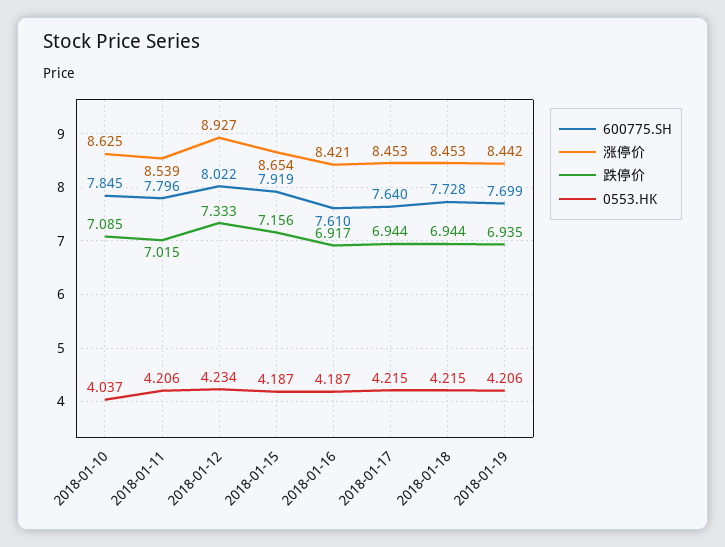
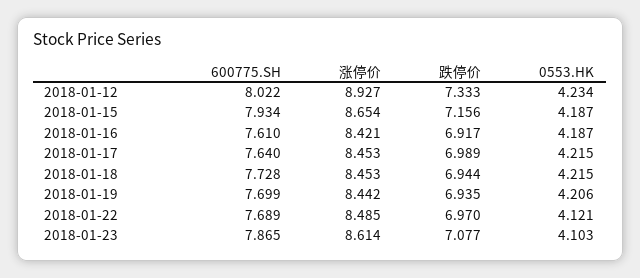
600775.SH, 2018-01-10: 7.845 -> none
涨停价, 2018-01-10: 8.625 -> none
跌停价, 2018-01-10: 7.085 -> none
0553.HK, 2018-01-10: 4.037 -> none
600775.SH, 2018-01-11: 7.796 -> none
涨停价, 2018-01-11: 8.539 -> none
跌停价, 2018-01-11: 7.015 -> none
0553.HK, 2018-01-11: 4.206 -> none
600775.SH, 2018-01-15: 7.919 -> 7.934
跌停价, 2018-01-17: 6.944 -> 6.989
600775.SH, 2018-01-22: none -> 7.689
涨停价, 2018-01-22: none -> 8.485
跌停价, 2018-01-22: none -> 6.97
0553.HK, 2018-01-22: none -> 4.121
600775.SH, 2018-01-23: none -> 7.865
涨停价, 2018-01-23: none -> 8.614
跌停价, 2018-01-23: none -> 7.077
0553.HK, 2018-01-23: none -> 4.103

